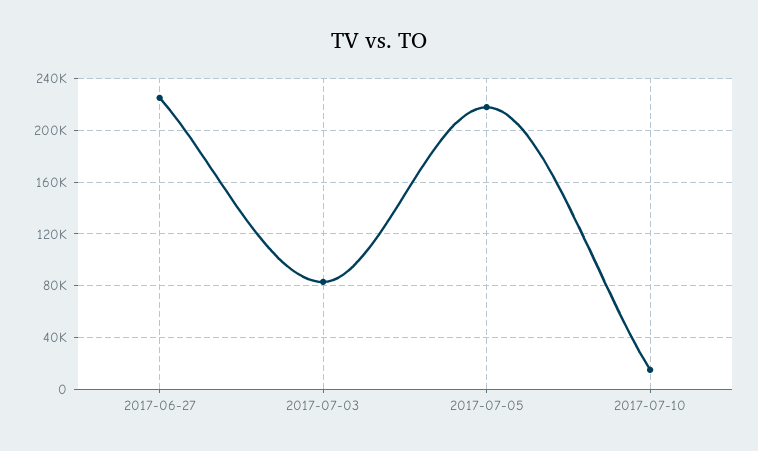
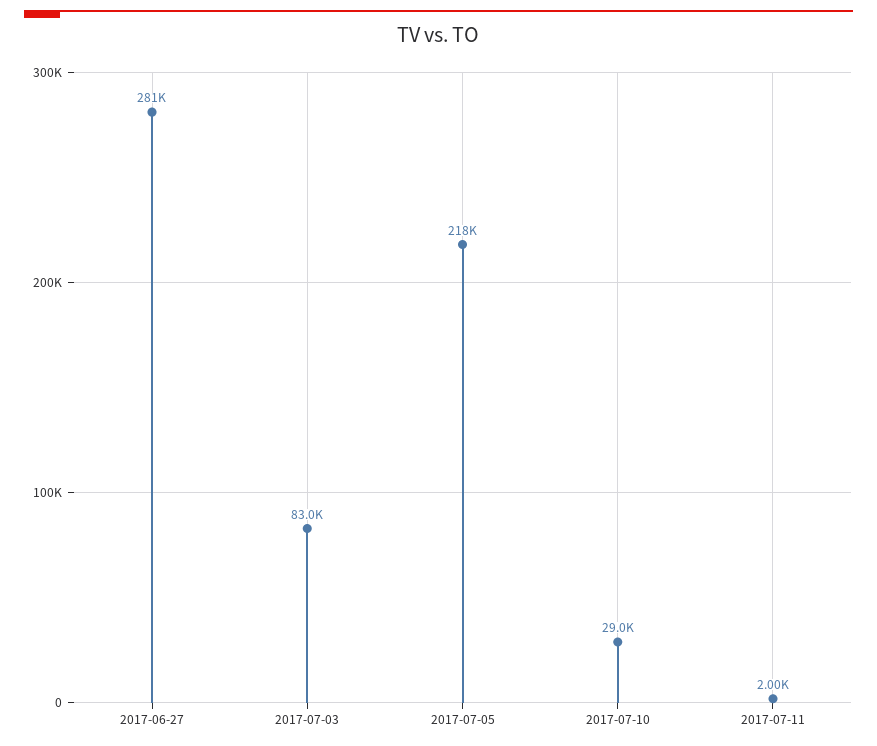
2017-06-27: 225000 -> 281000
2017-07-10: 15000 -> 29000
2017-07-11: none -> 2000

